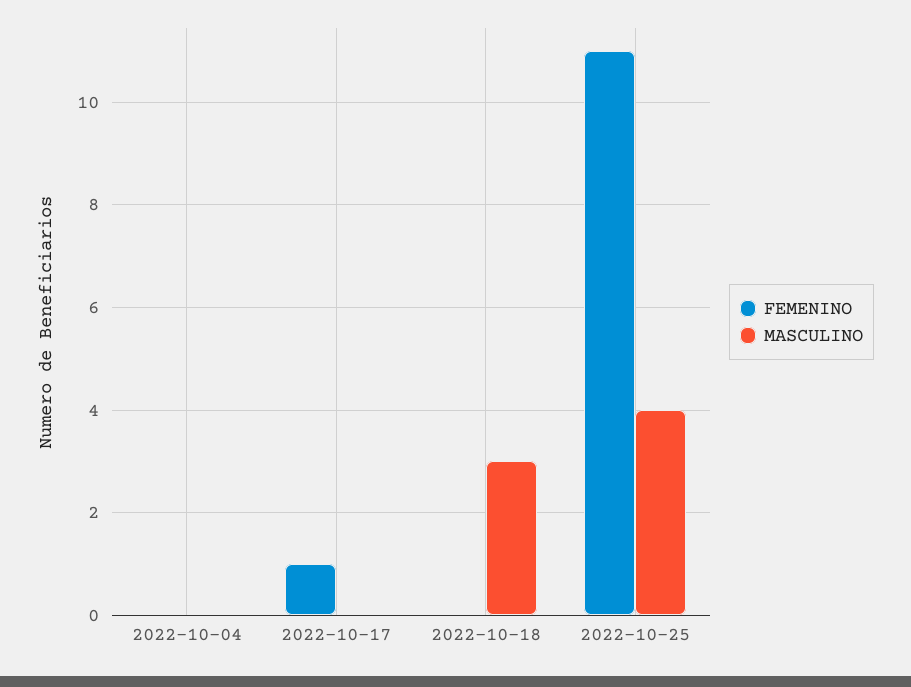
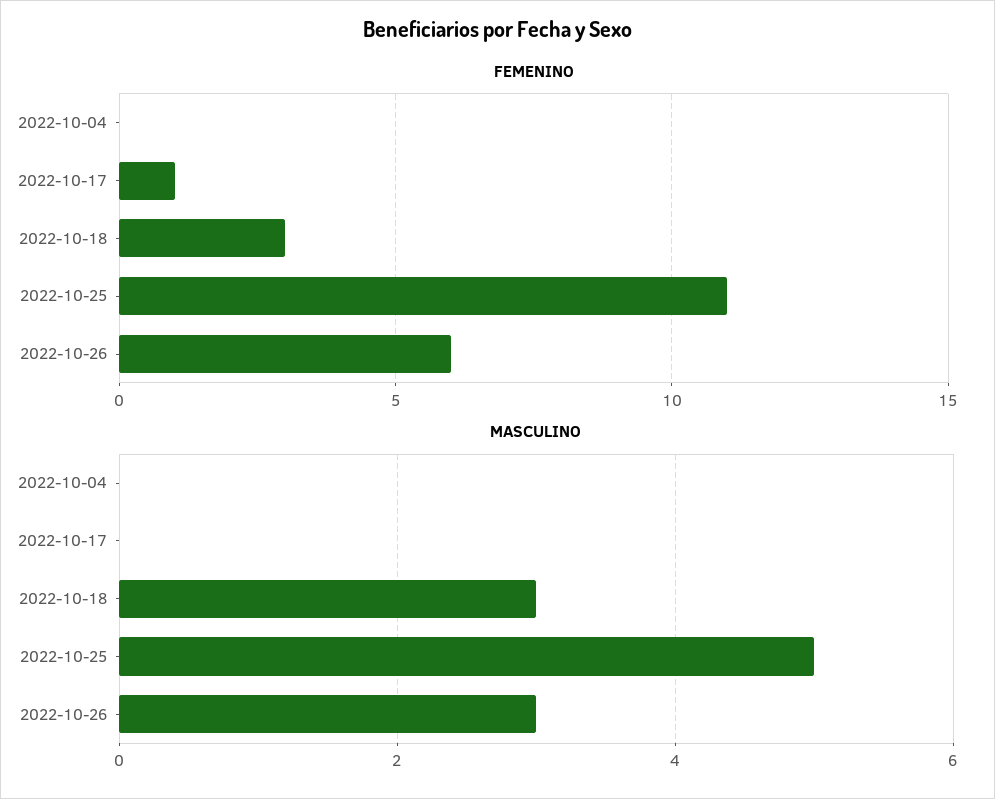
FEMENINO, 2022-10-18: 0 -> 3
MASCULINO, 2022-10-25: 4 -> 5
FEMENINO, 2022-10-26: none -> 6
MASCULINO, 2022-10-26: none -> 3

